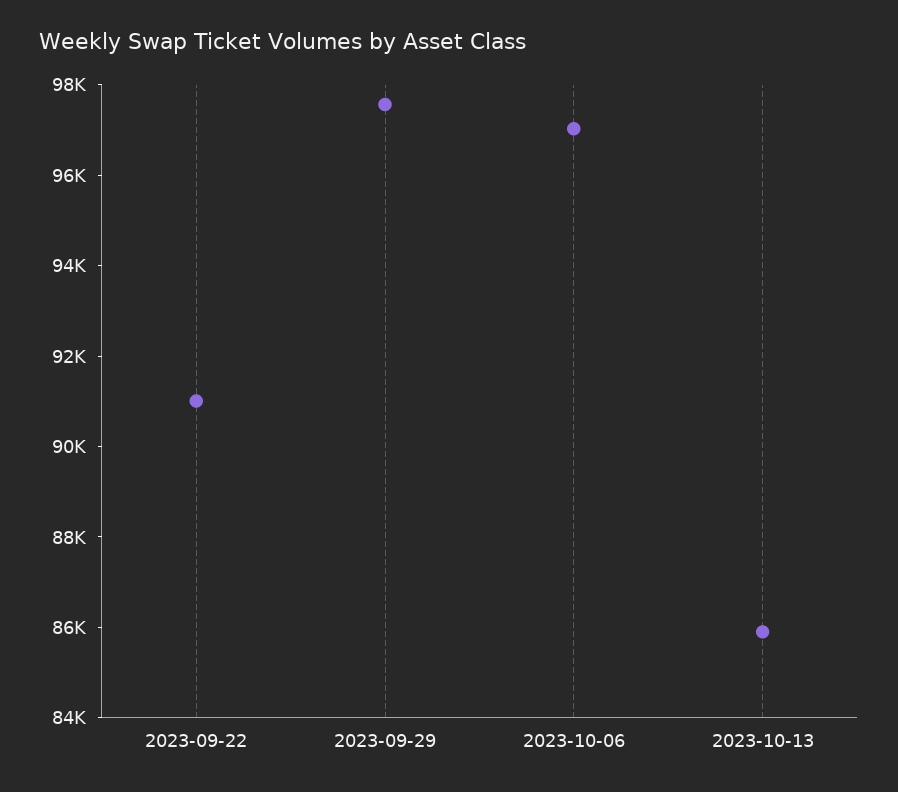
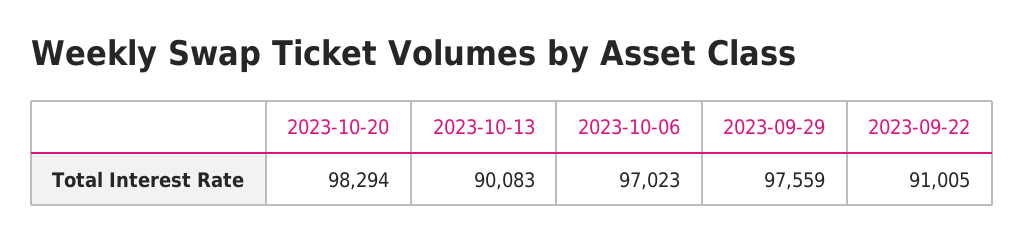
2023-10-13: 86000 -> 90083
2023-10-20: none -> 98294

